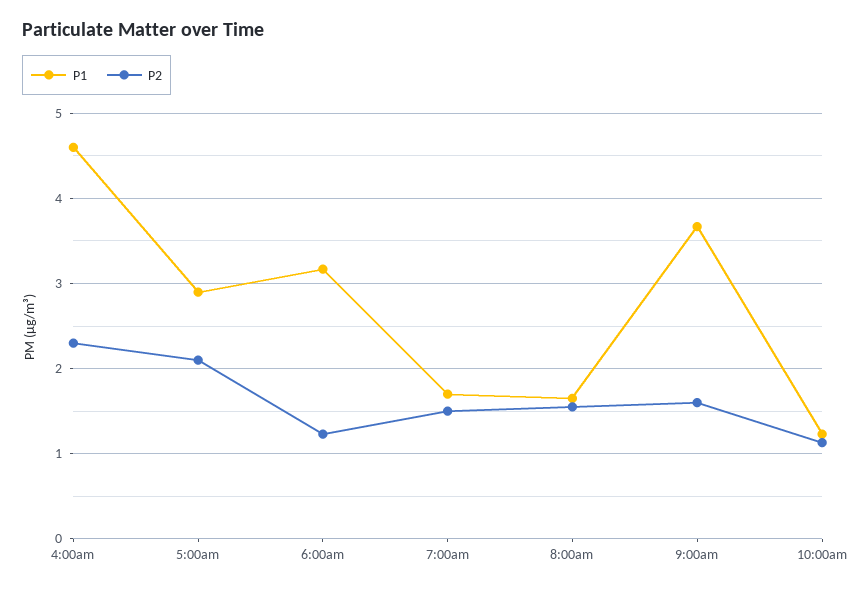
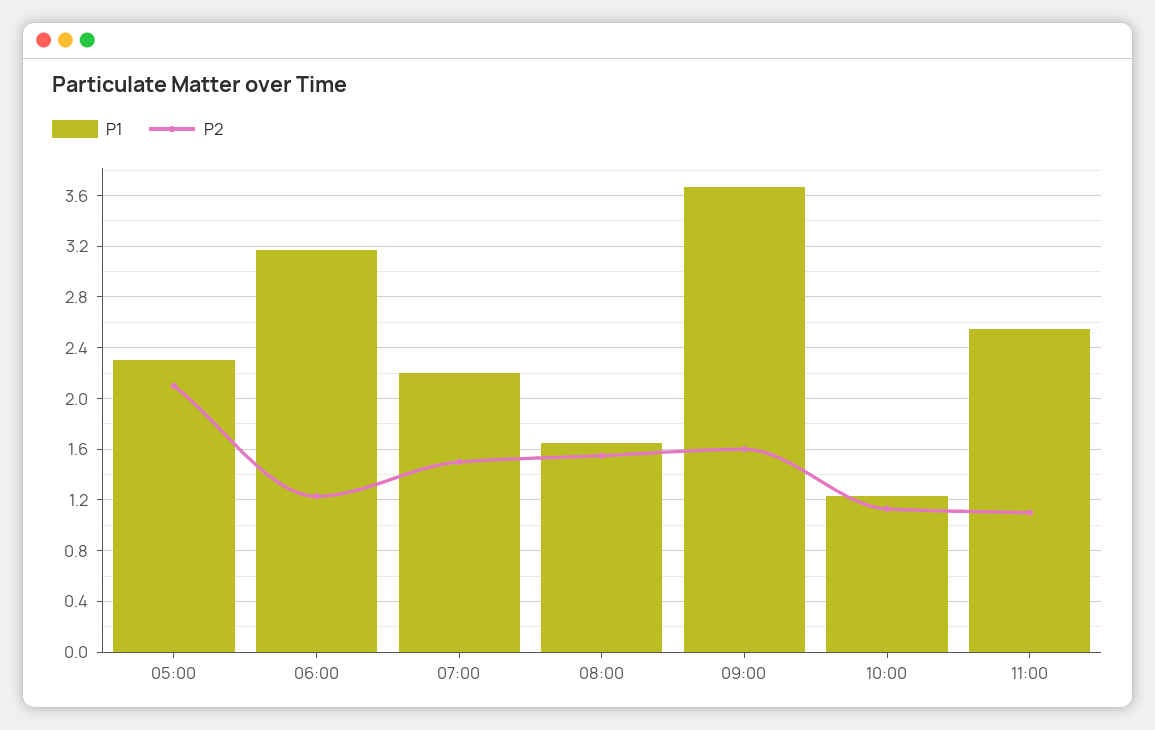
P1, 4:00am: 4.6 -> none
P2, 4:00am: 2.3 -> none
P1, 5:00am: 2.9 -> 2.3
P1, 7:00am: 1.7 -> 2.2
P1, 11:00: none -> 2.55
P2, 11:00: none -> 1.1

